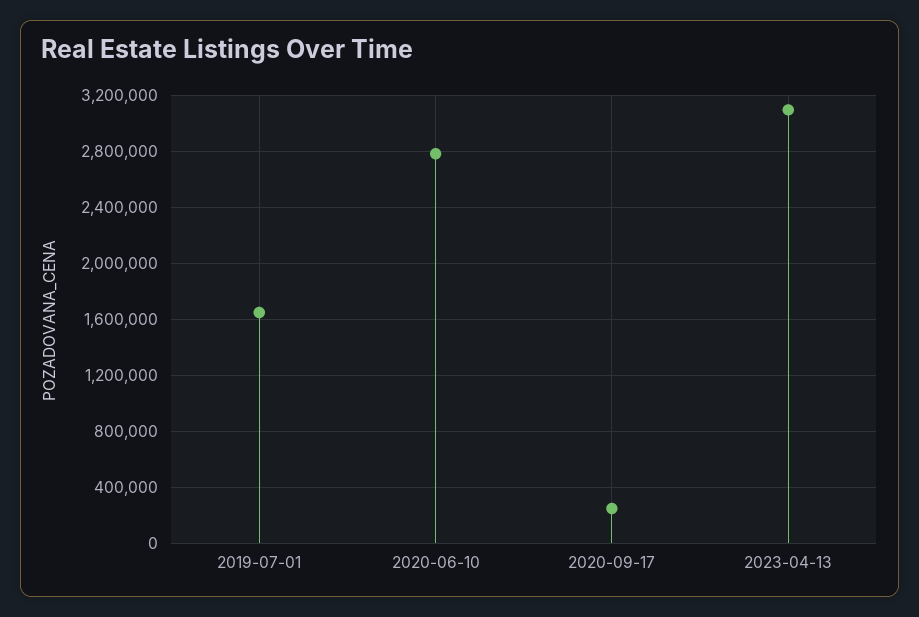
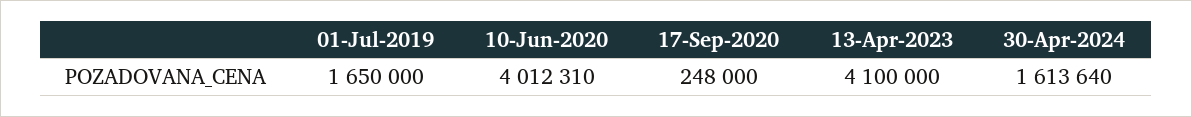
2020-06-10: 2800000 -> 4012310
2023-04-13: 3100000 -> 4100000
30-Apr-2024: none -> 1613640

